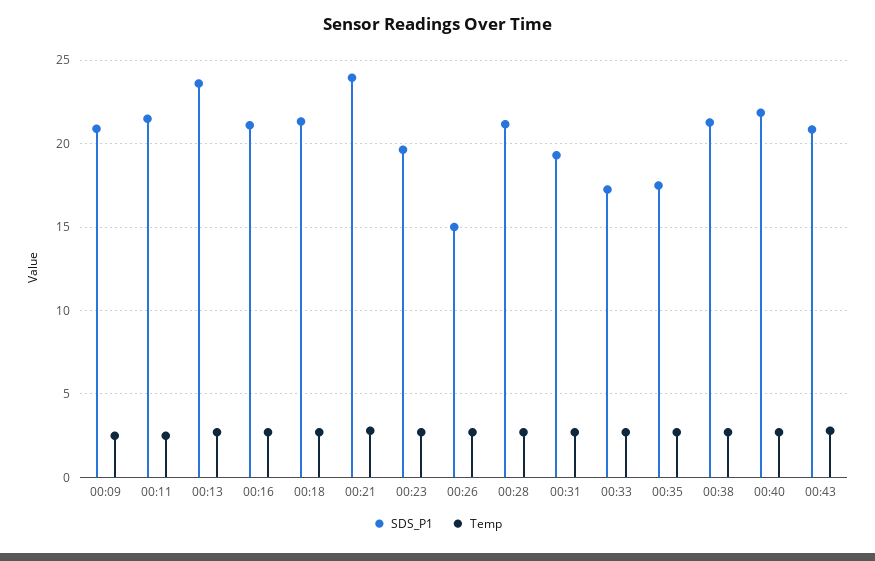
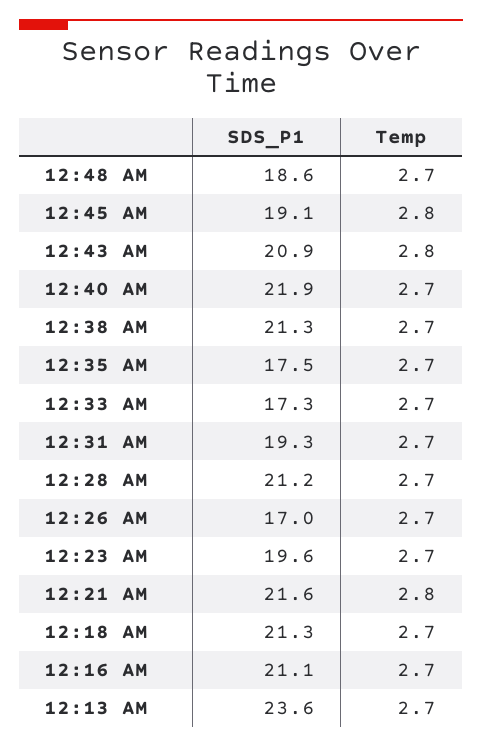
SDS_P1, 00:09: 21 -> none
Temp, 00:09: 2.5 -> none
SDS_P1, 00:11: 21.5 -> none
Temp, 00:11: 2.5 -> none
SDS_P1, 00:21: 24 -> 21.6
SDS_P1, 00:26: 15 -> 17
SDS_P1, 12:48 AM: none -> 18.6
Temp, 12:48 AM: none -> 2.7
SDS_P1, 12:45 AM: none -> 19.1
Temp, 12:45 AM: none -> 2.8

